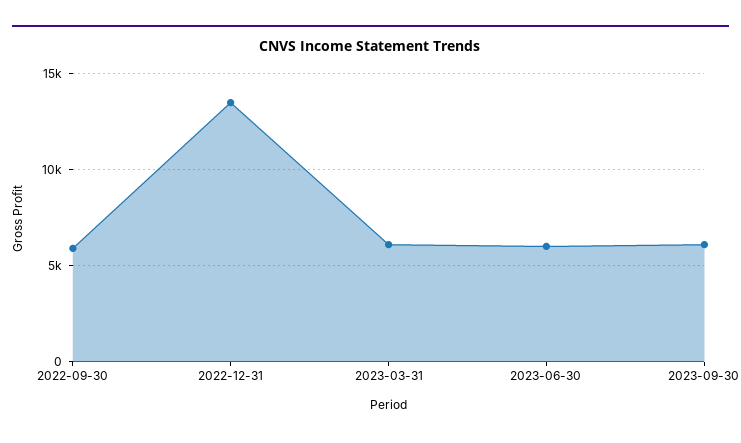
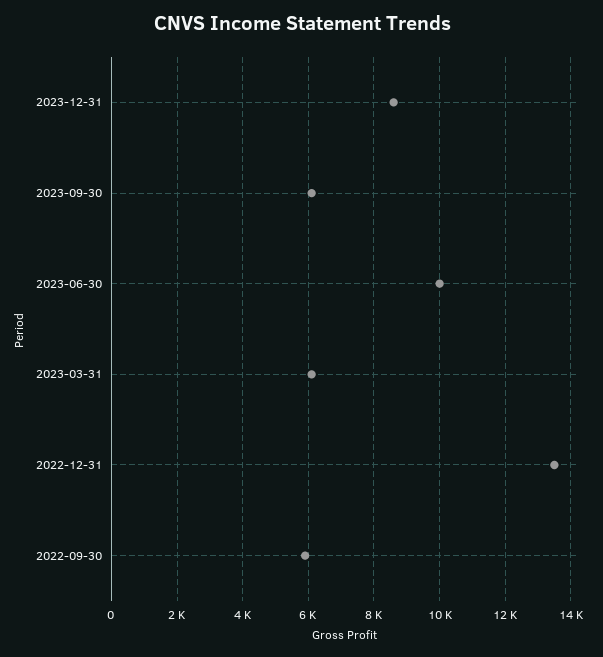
2023-06-30: 6000 -> 10000
2023-12-31: none -> 8600

